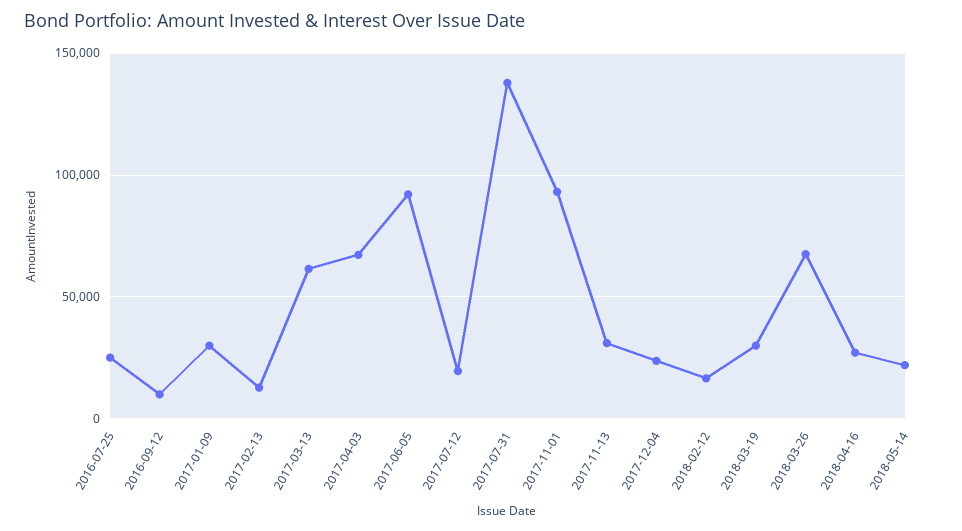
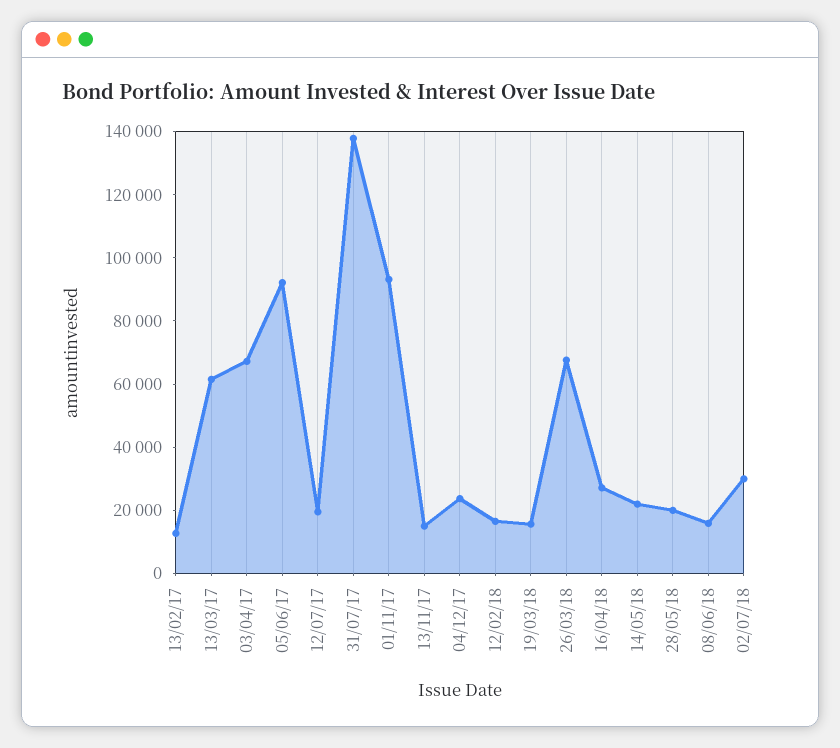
2016-07-25: 25000 -> none
2016-09-12: 10000 -> none
2017-01-09: 30000 -> none
2017-11-13: 30000 -> 15000
2018-03-19: 30000 -> 15000
28/05/18: none -> 20000
08/06/18: none -> 15000
02/07/18: none -> 30000

